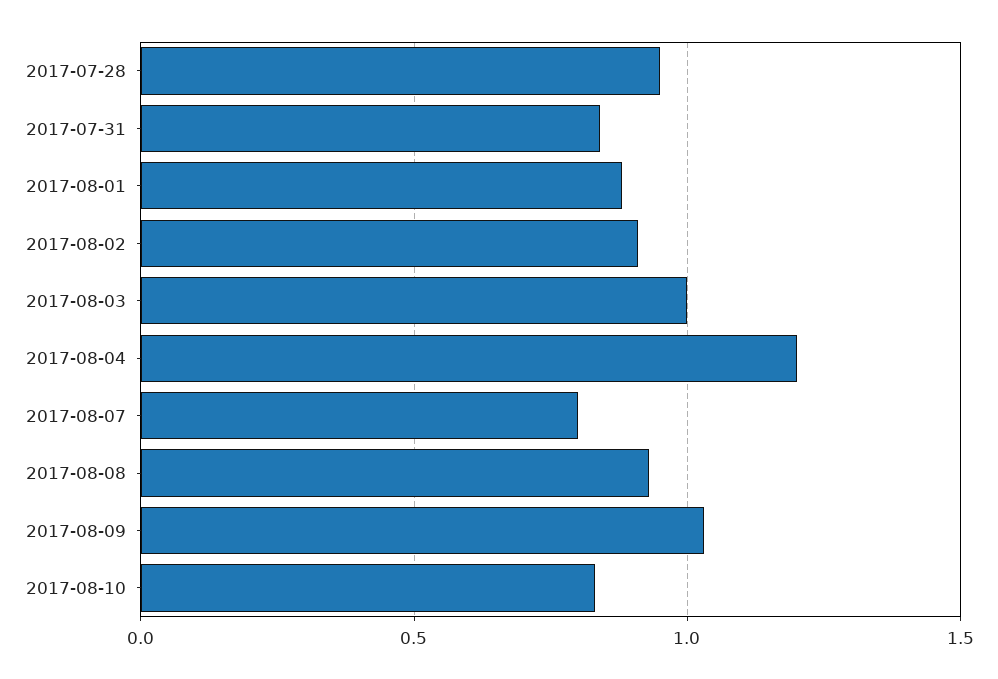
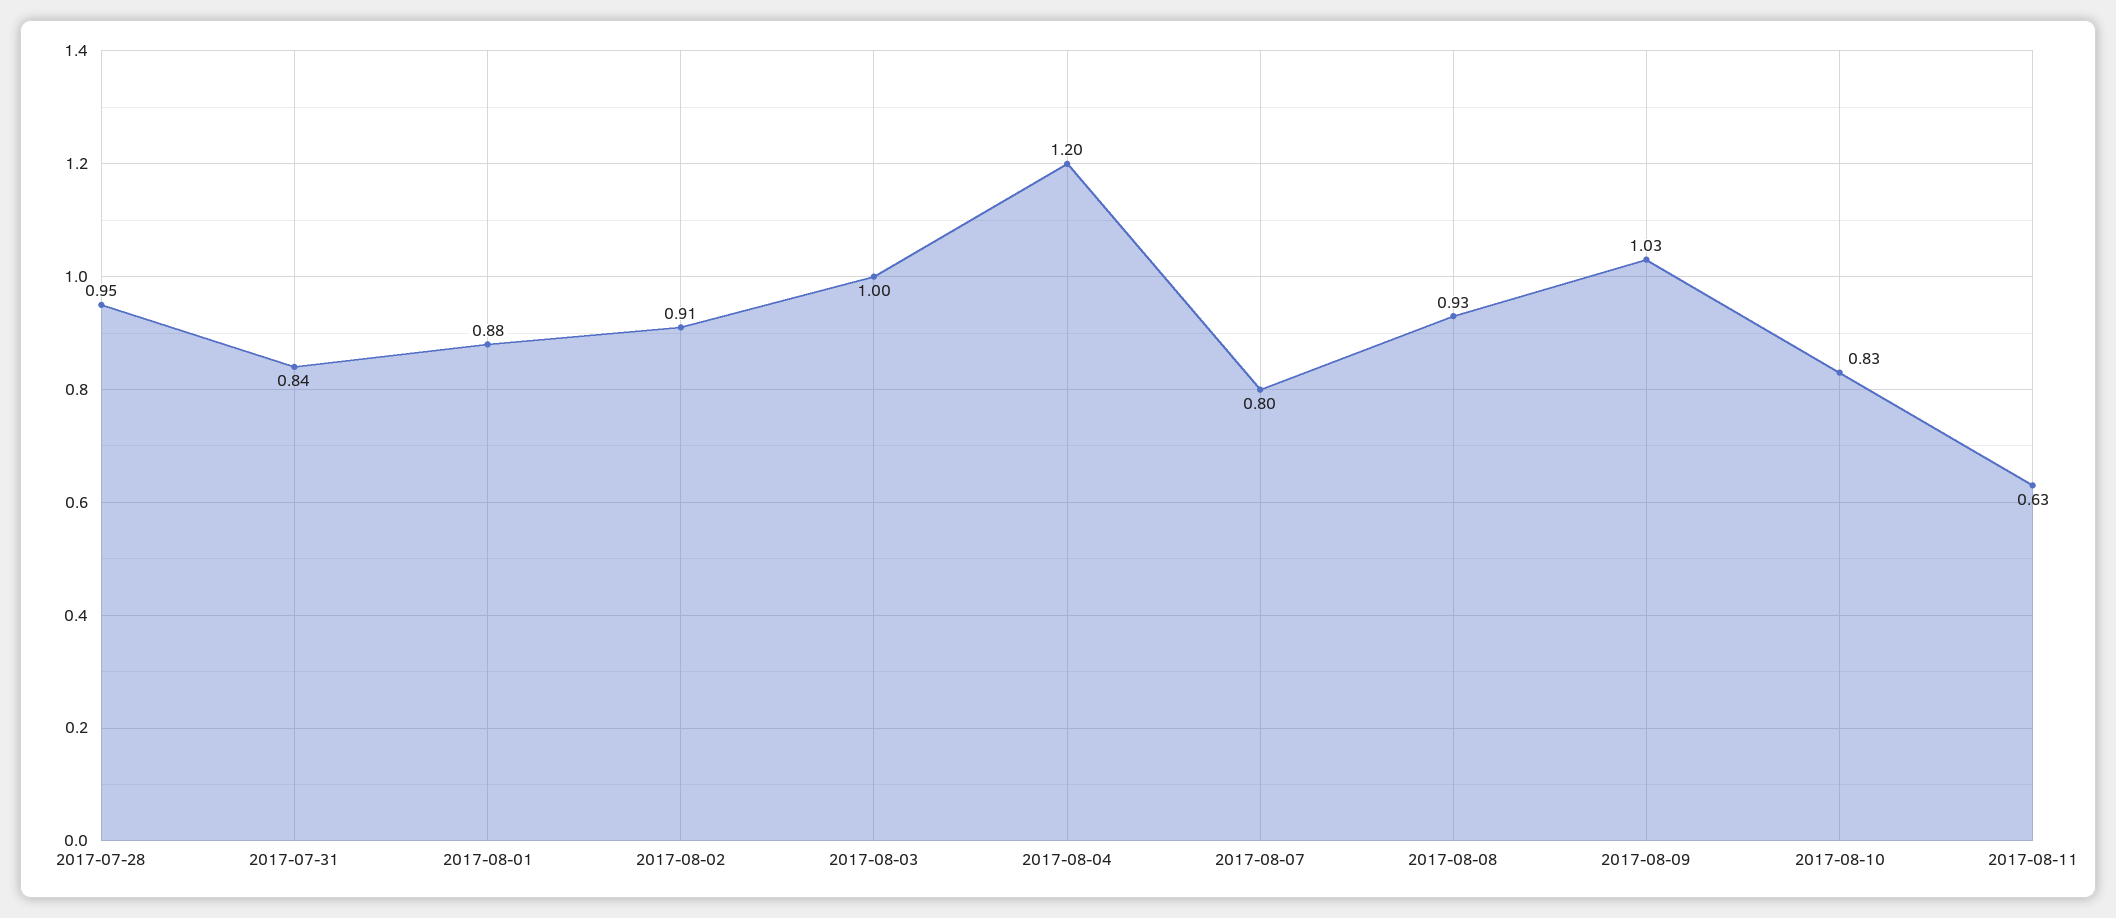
2017-08-11: none -> 0.63

